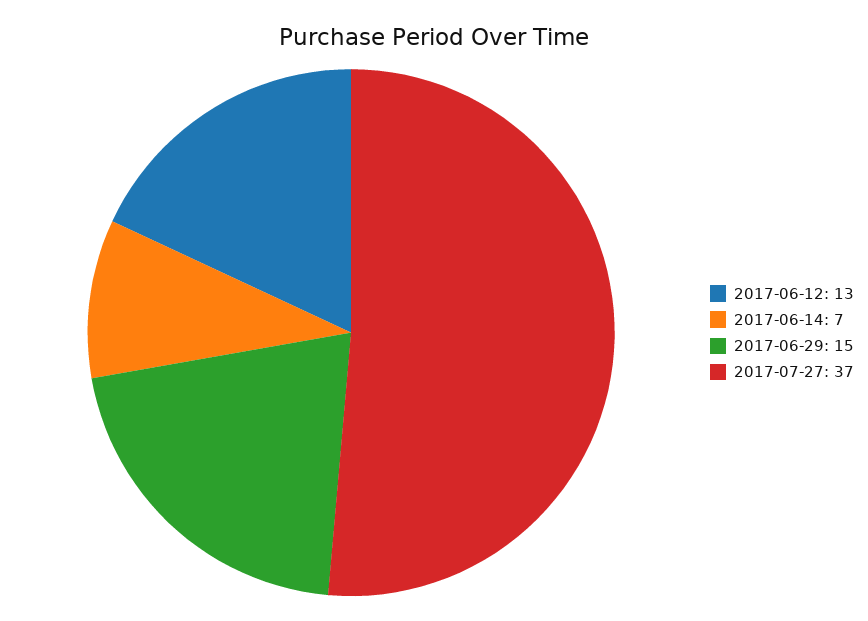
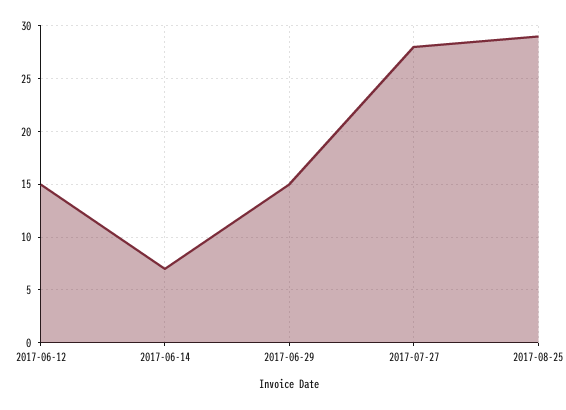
2017-06-12: 13 -> 15
2017-07-27: 37 -> 28
2017-08-25: none -> 29

